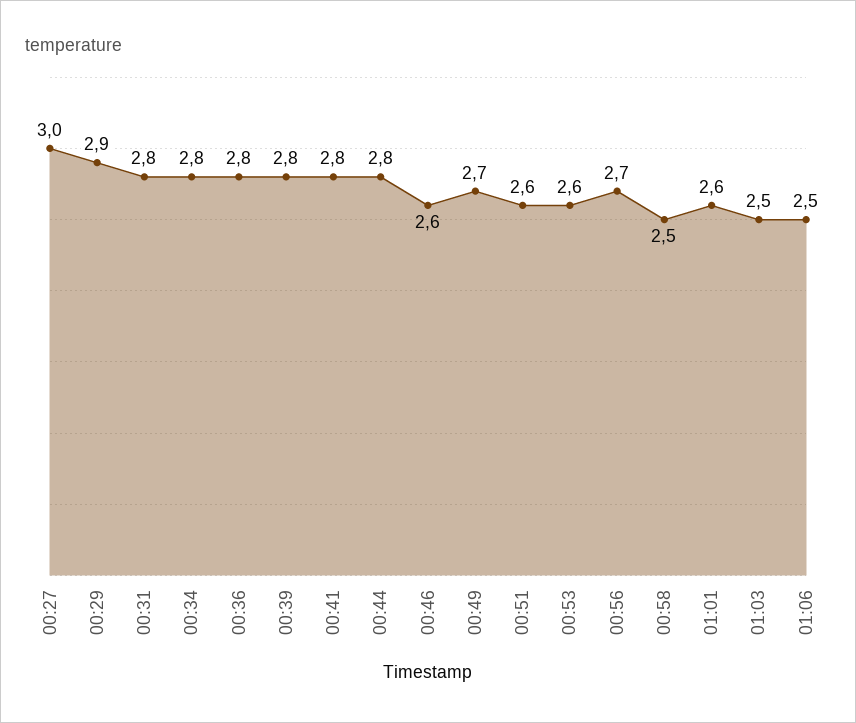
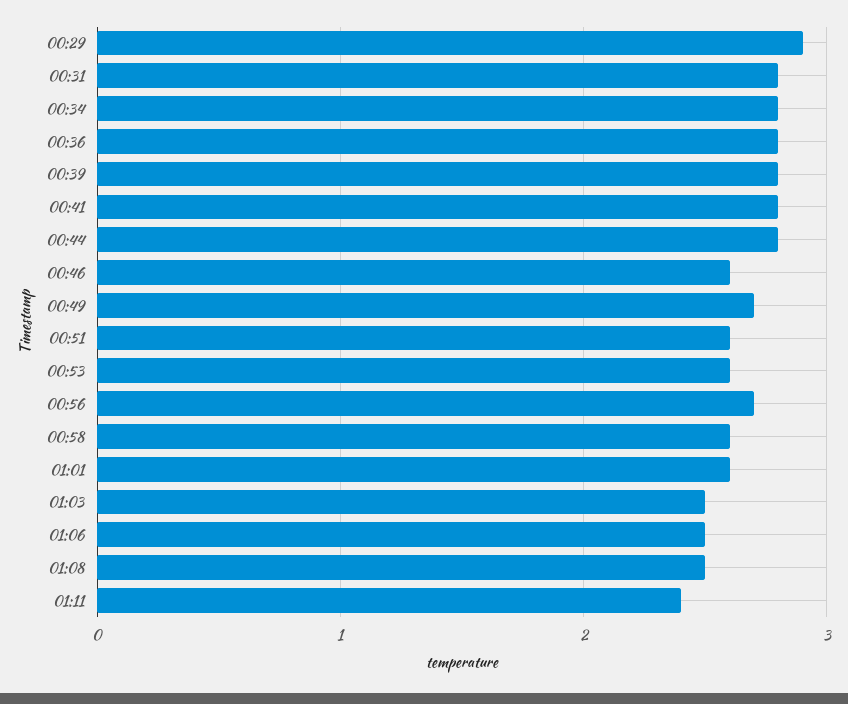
00:27: 3 -> none
00:58: 2.5 -> 2.6
01:08: none -> 2.5
01:11: none -> 2.4

